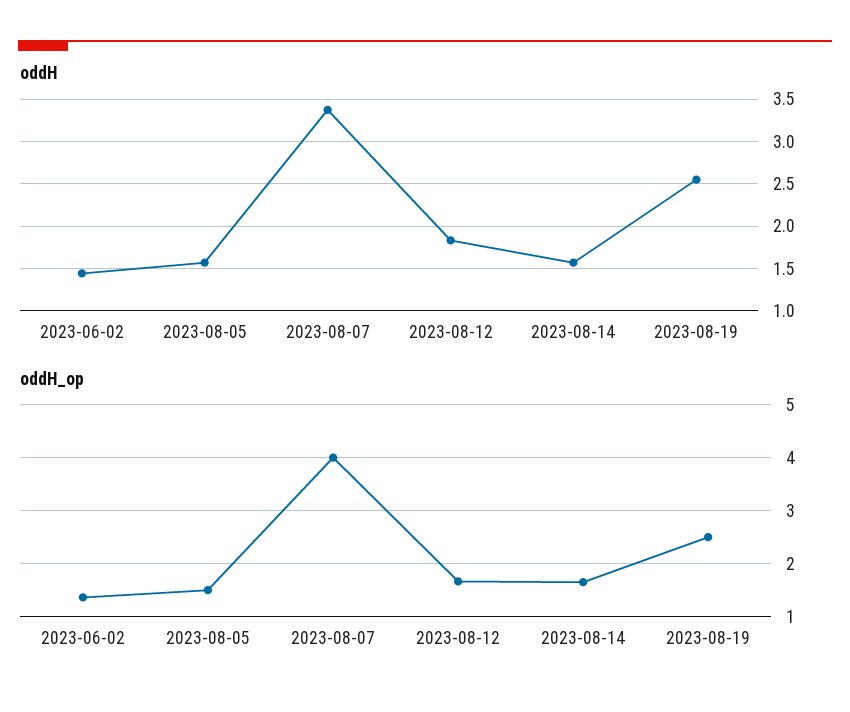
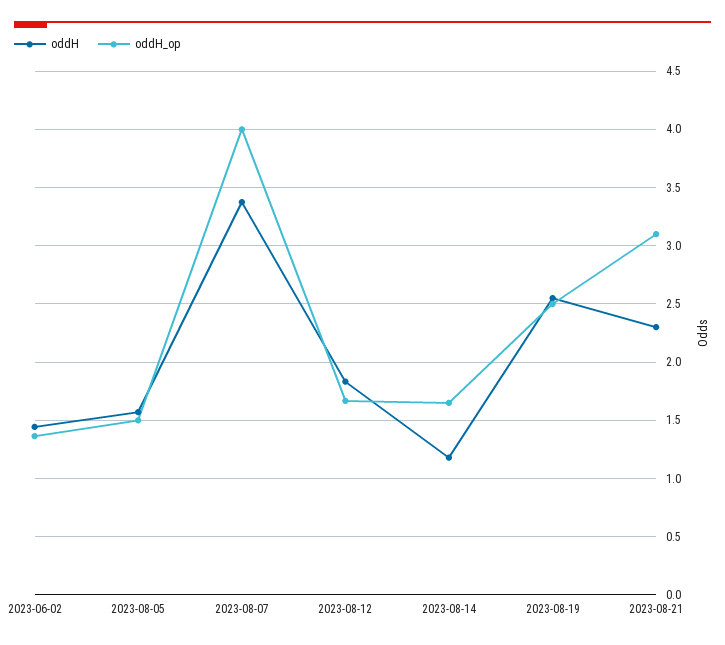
oddH, 2023-08-14: 1.6 -> 1.2
oddH, 2023-08-21: none -> 2.3
oddH_op, 2023-08-21: none -> 3.1

